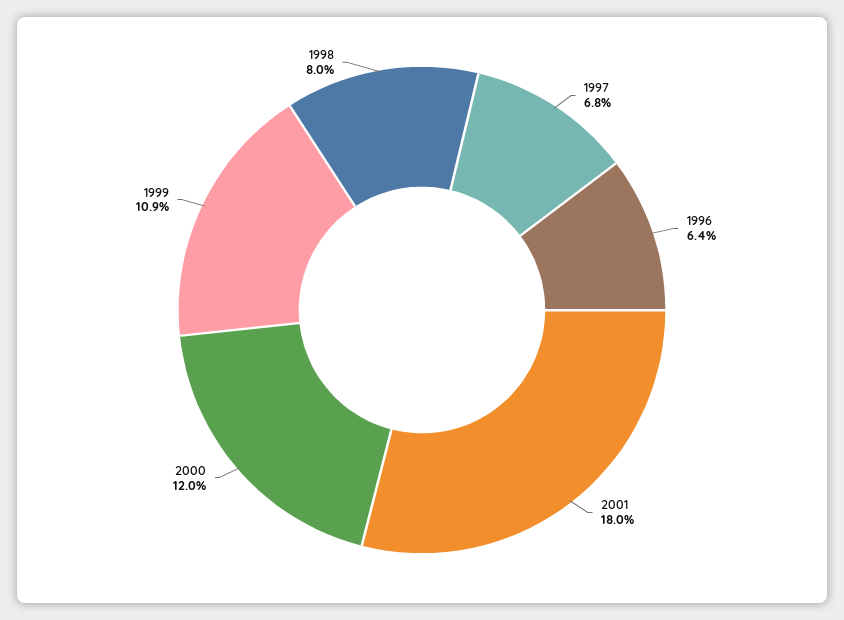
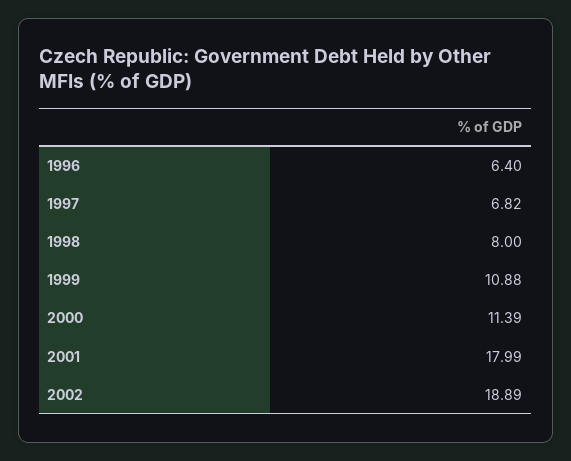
2000: 12 -> 11.39
2002: none -> 18.89

